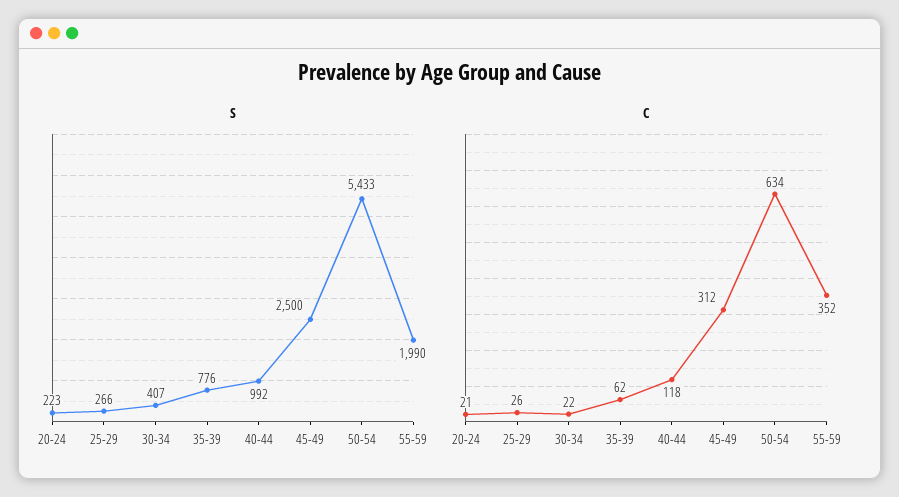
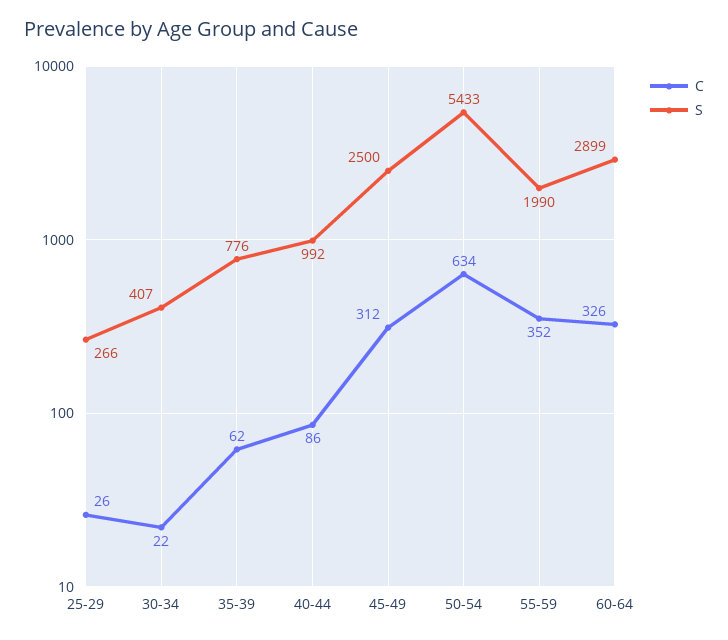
S, 20-24: 223 -> none
C, 20-24: 21 -> none
C, 40-44: 118 -> 86
C, 60-64: none -> 326
S, 60-64: none -> 2899

